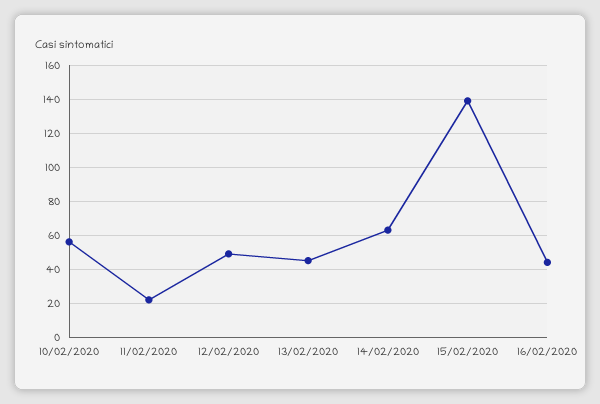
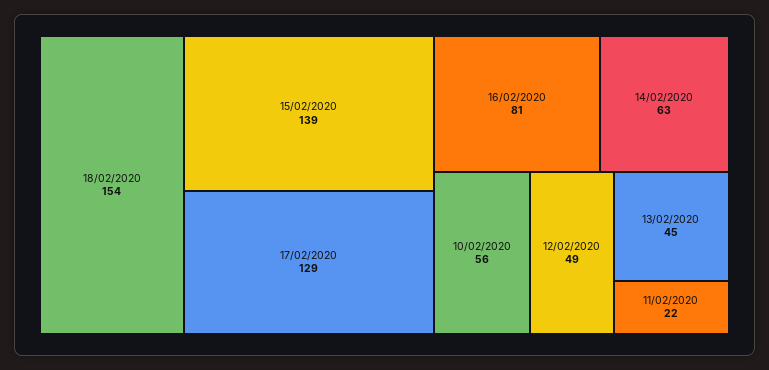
16/02/2020: 45 -> 81
18/02/2020: none -> 154
17/02/2020: none -> 129

